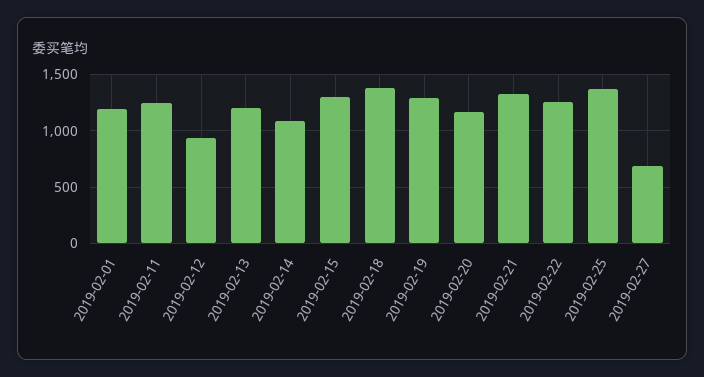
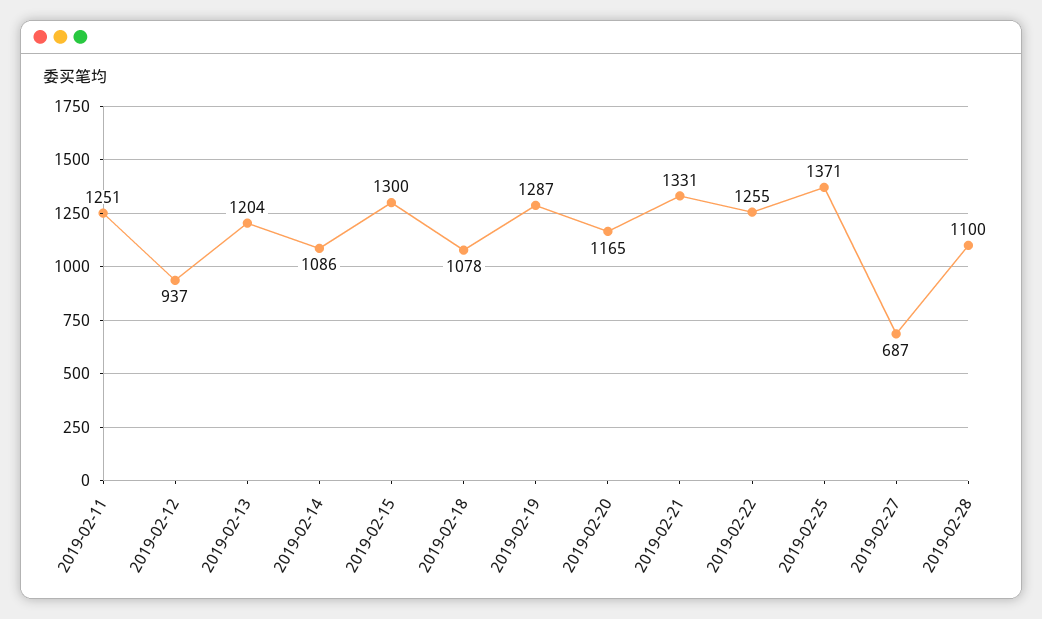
2019-02-01: 1200 -> none
2019-02-18: 1400 -> 1078
2019-02-28: none -> 1100

